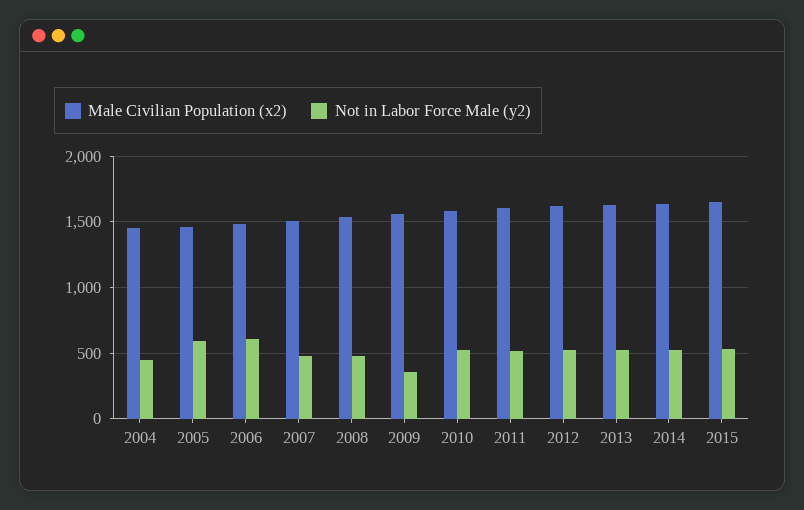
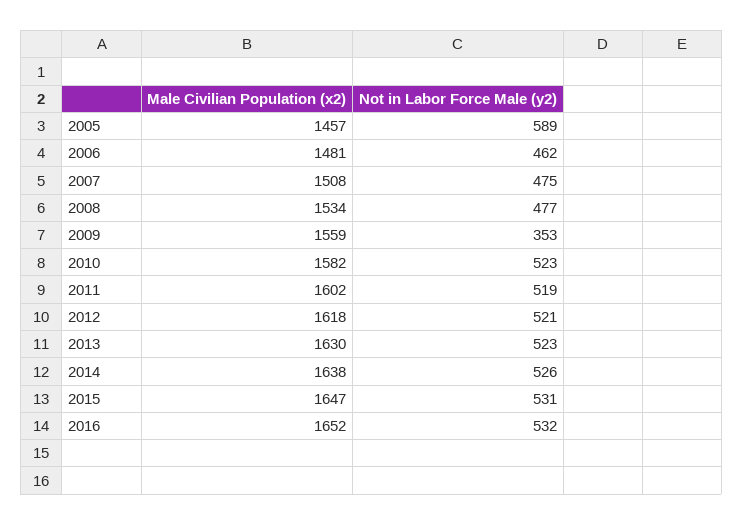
Male Civilian Population (x2), 2004: 1450 -> none
Not in Labor Force Male (y2), 2004: 450 -> none
Not in Labor Force Male (y2), 2006: 600 -> 462
Male Civilian Population (x2), 2016: none -> 1652
Not in Labor Force Male (y2), 2016: none -> 532

